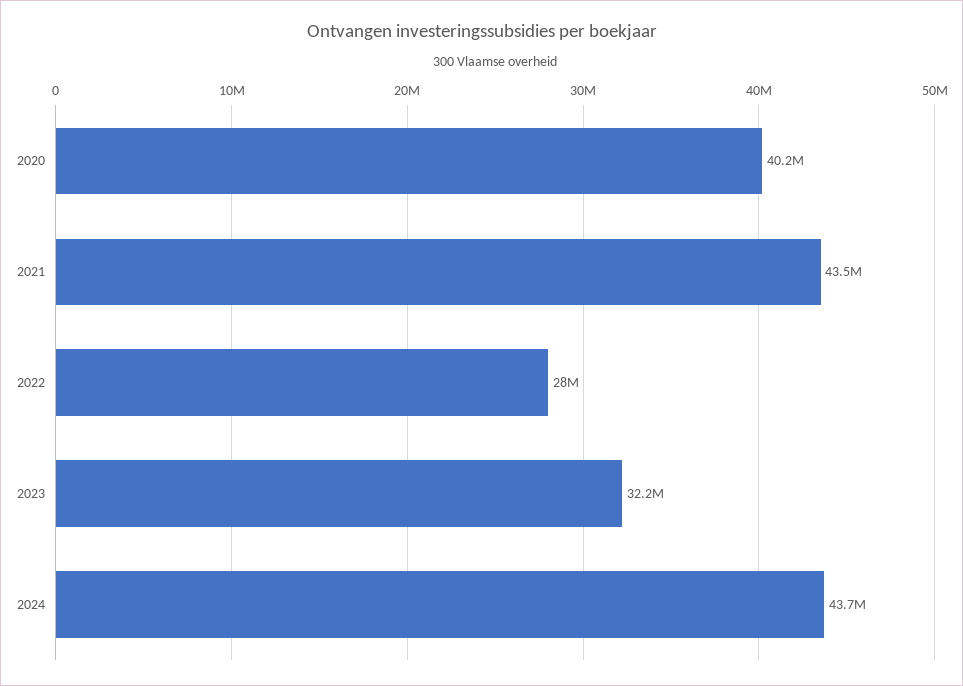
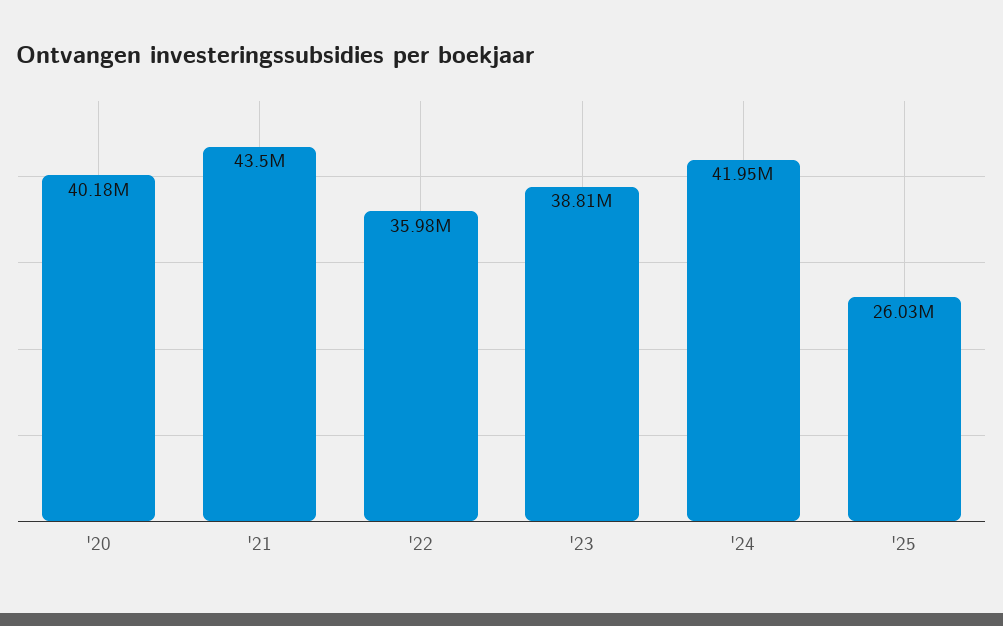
2022: 28000000 -> 35980000
2023: 32200000 -> 38810000
2024: 43700000 -> 41950000
'25: none -> 26030000

